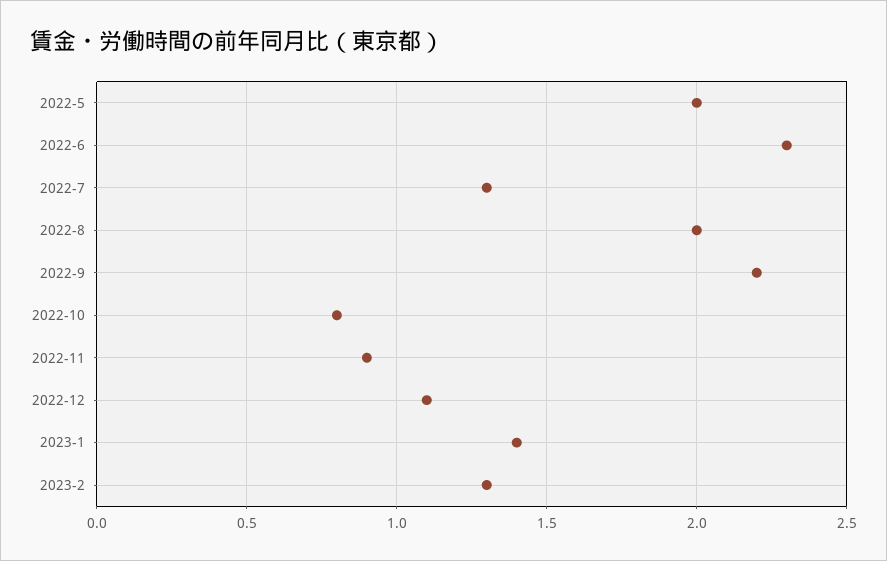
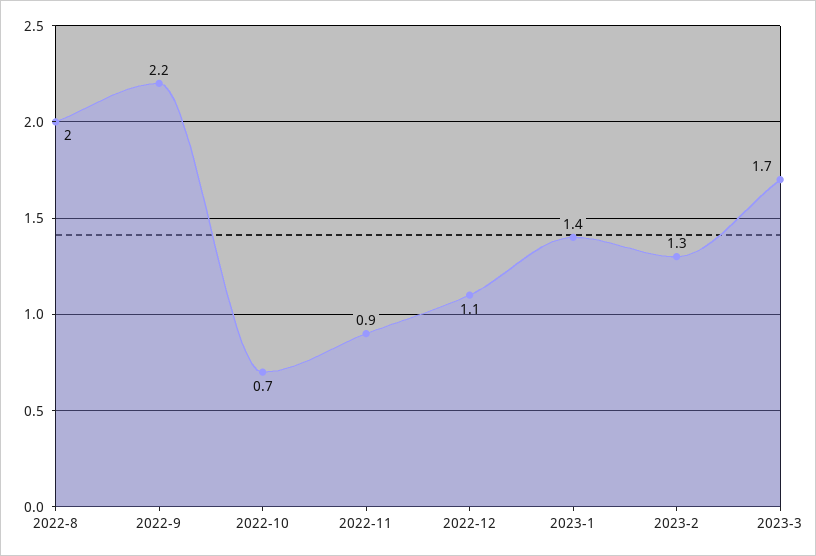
2022-5: 2 -> none
2022-6: 2.3 -> none
2022-7: 1.3 -> none
2022-10: 0.8 -> 0.7
2023-3: none -> 1.7

